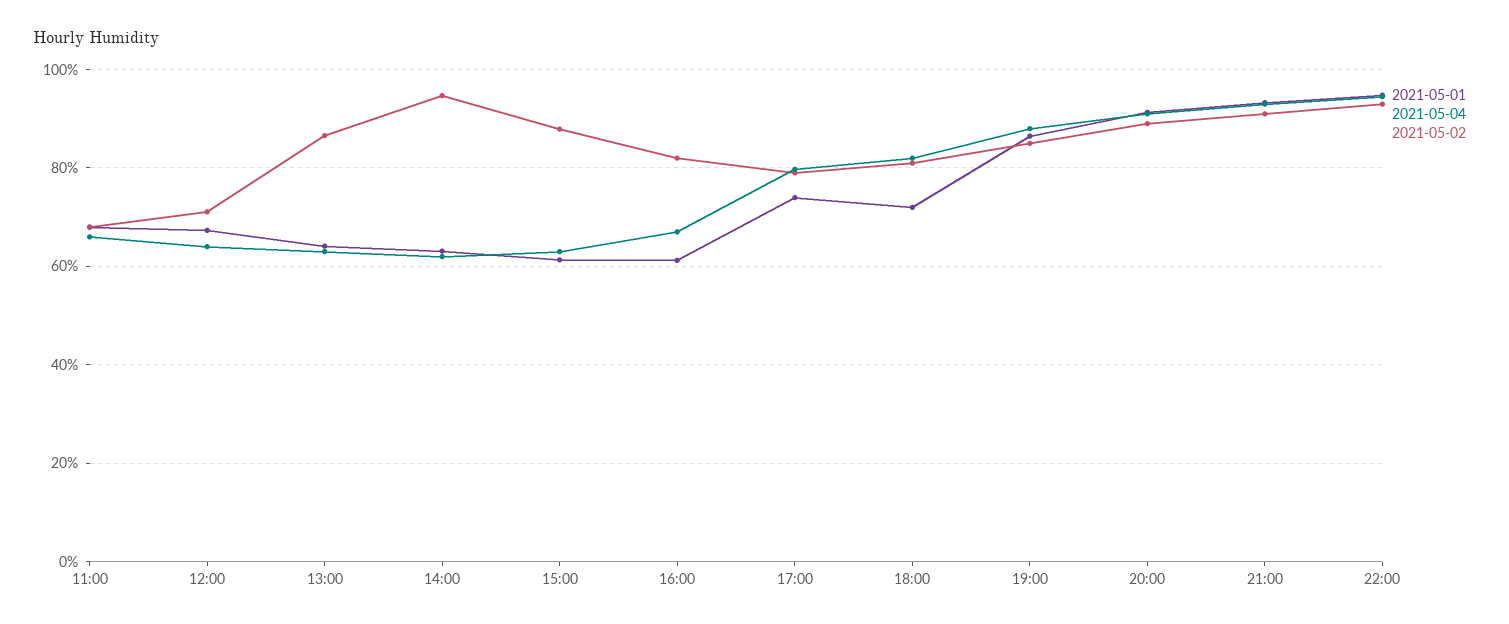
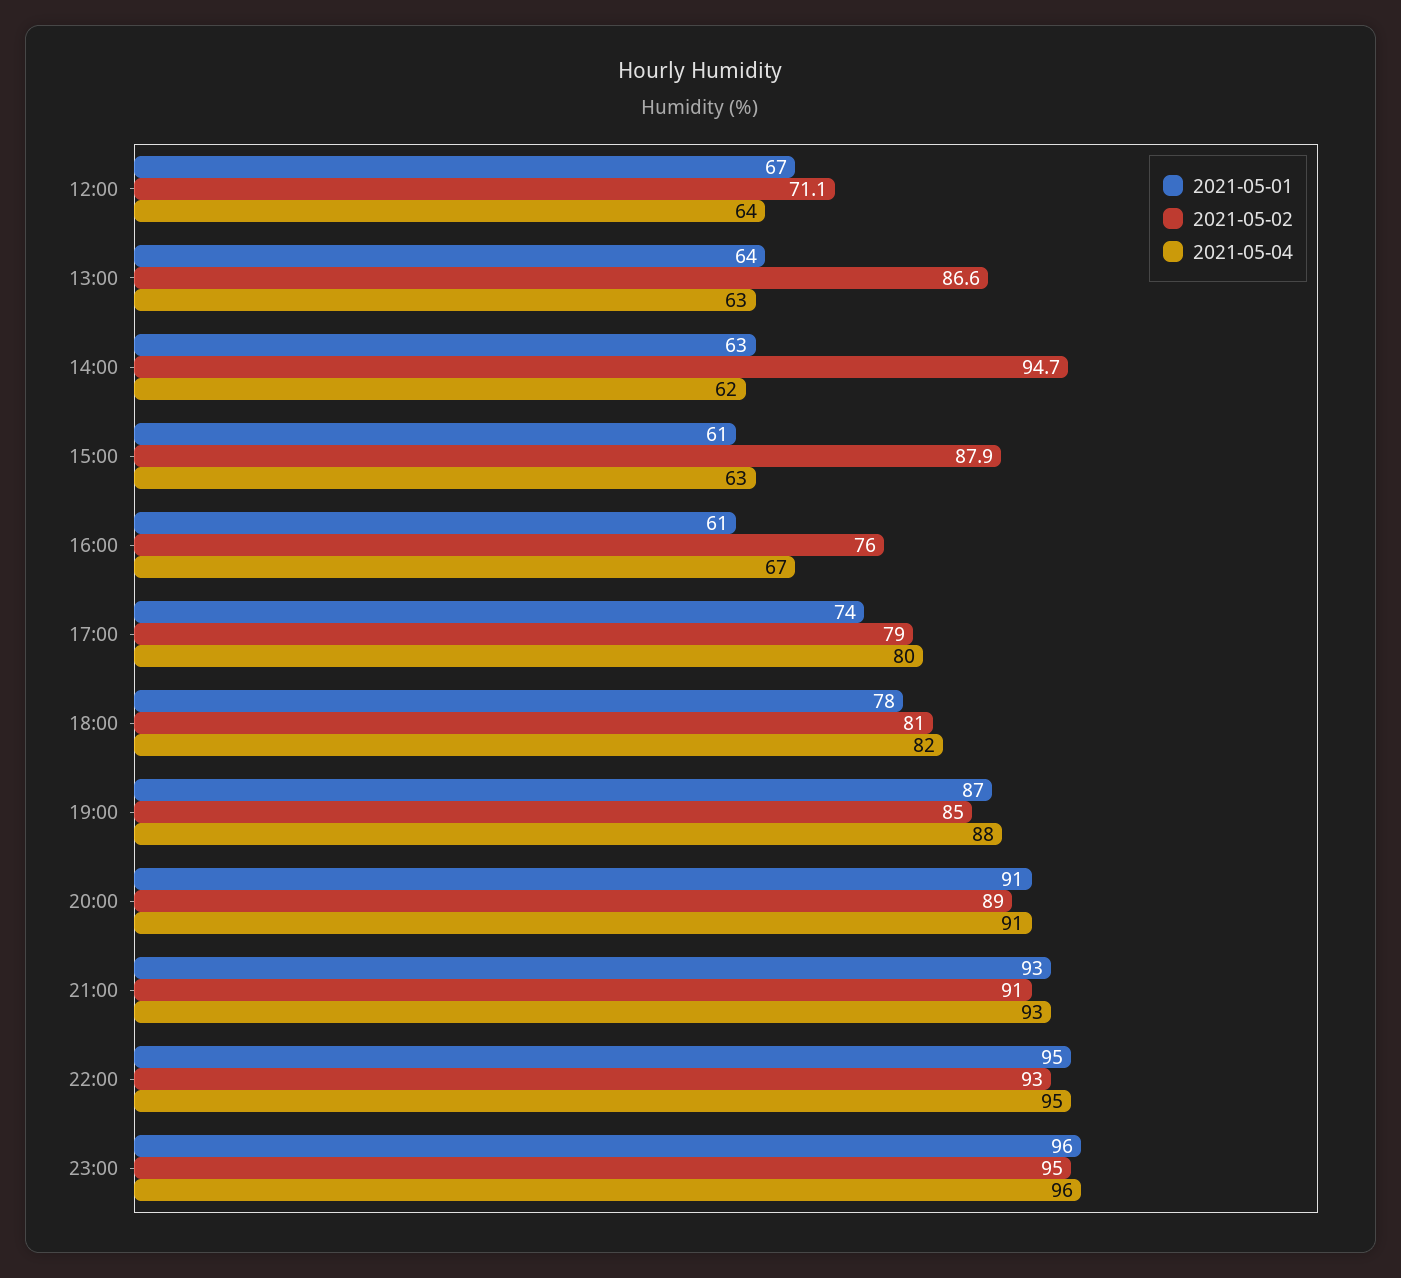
2021-05-01, 11:00: 68 -> none
2021-05-04, 11:00: 66 -> none
2021-05-02, 11:00: 68 -> none
2021-05-02, 16:00: 82 -> 76
2021-05-01, 18:00: 72 -> 78
2021-05-01, 23:00: none -> 96
2021-05-02, 23:00: none -> 95
2021-05-04, 23:00: none -> 96

